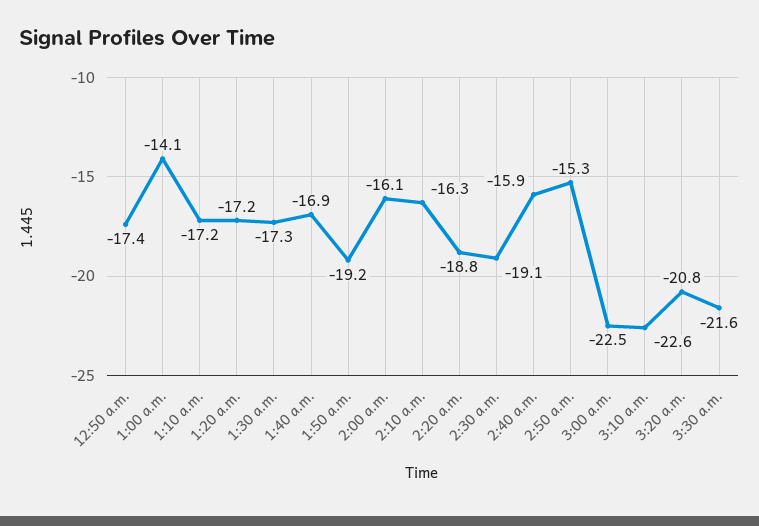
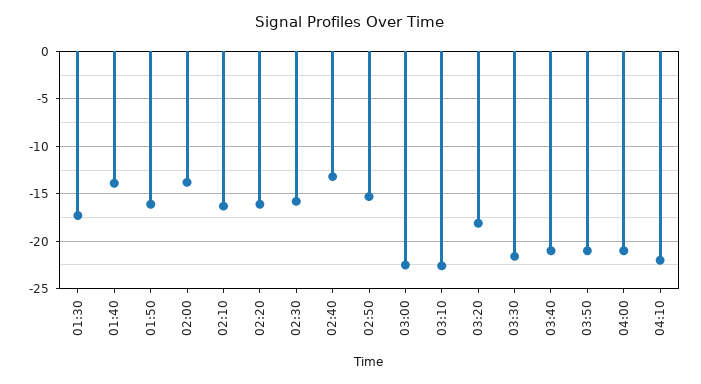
12:50 a.m.: -17.4 -> none
1:00 a.m.: -14.1 -> none
1:10 a.m.: -17.2 -> none
1:20 a.m.: -17.2 -> none
1:40 a.m.: -16.9 -> -14
1:50 a.m.: -19.2 -> -16
2:00 a.m.: -16.1 -> -14
2:20 a.m.: -18.8 -> -16
2:30 a.m.: -19.1 -> -16
2:40 a.m.: -15.9 -> -13
3:20 a.m.: -20.8 -> -18
03:40: none -> -21
03:50: none -> -21
04:00: none -> -21
04:10: none -> -22

